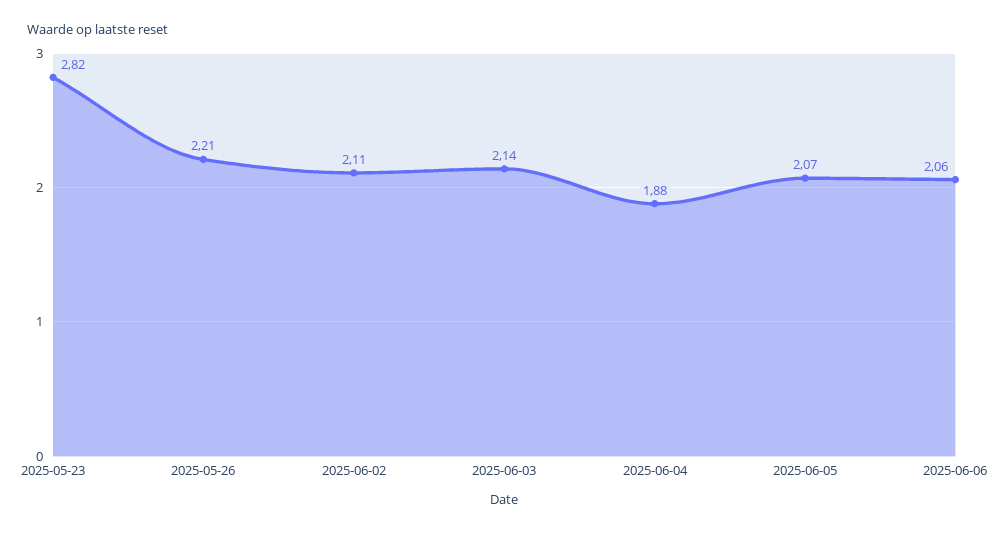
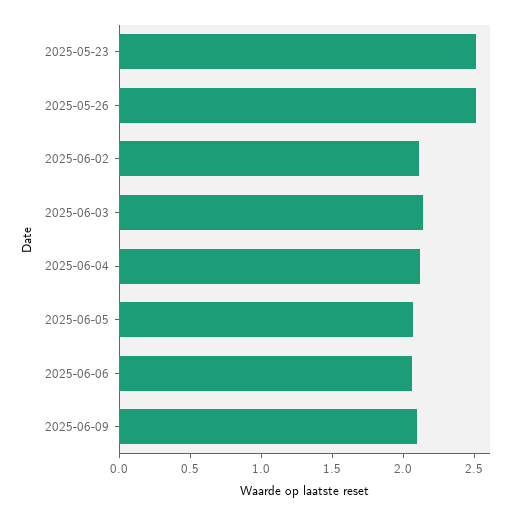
2025-05-23: 2.82 -> 2.5
2025-05-26: 2.21 -> 2.5
2025-06-04: 1.88 -> 2.1
2025-06-09: none -> 2.1

